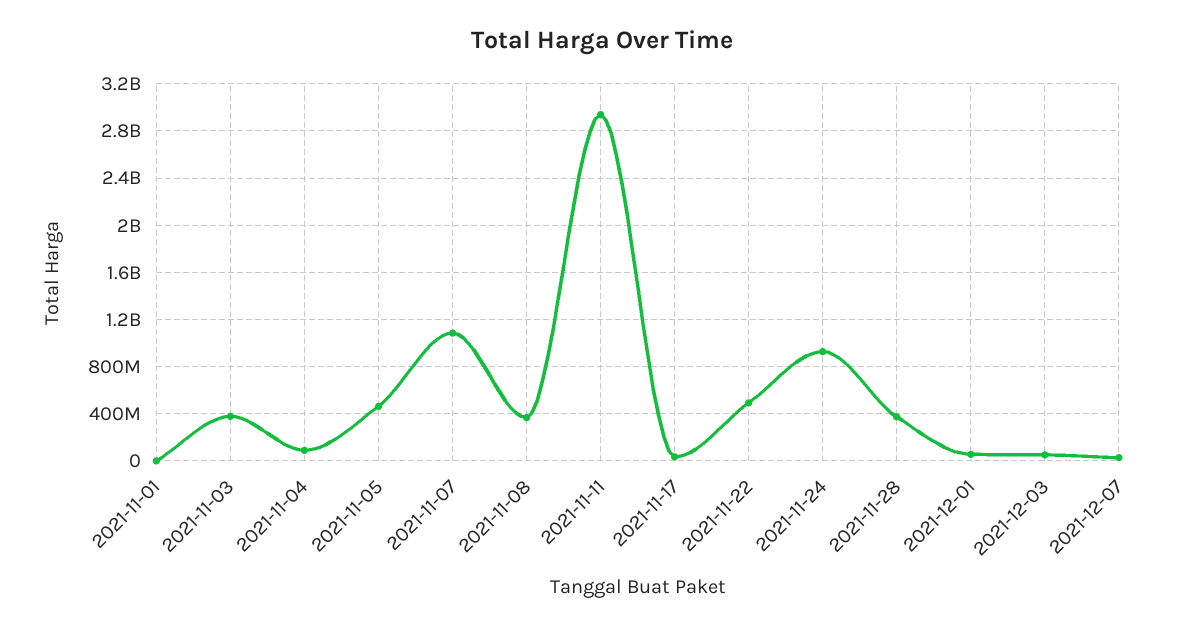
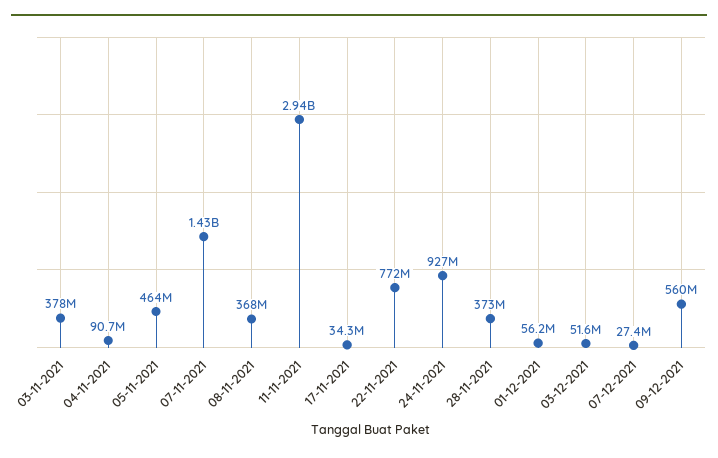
2021-11-01: 0 -> none
2021-11-07: 1100000000 -> 1430000000
2021-11-22: 500000000 -> 772000000
09-12-2021: none -> 560000000

